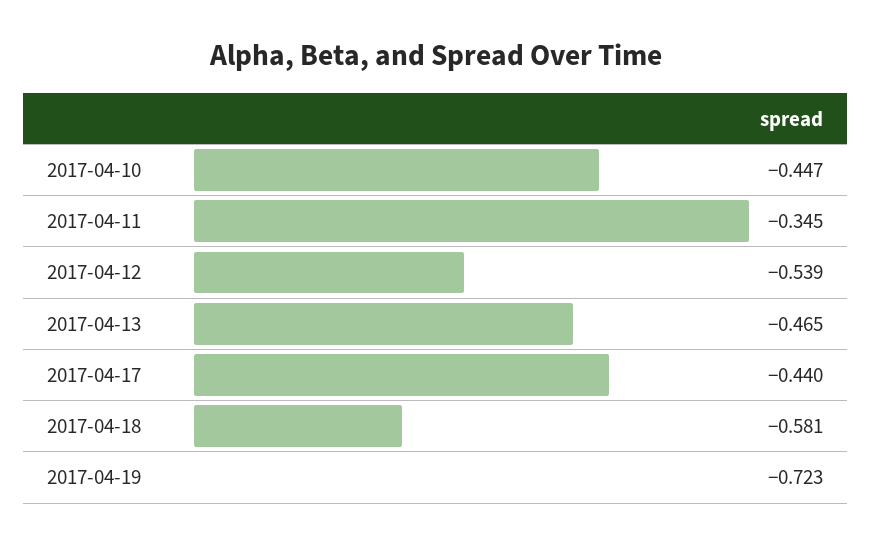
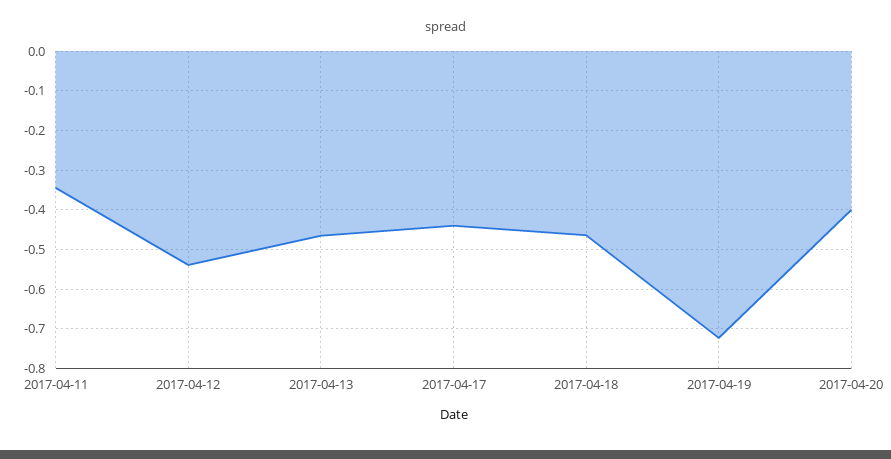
2017-04-10: -0.447 -> none
2017-04-18: -0.581 -> -0.46
2017-04-20: none -> -0.4

